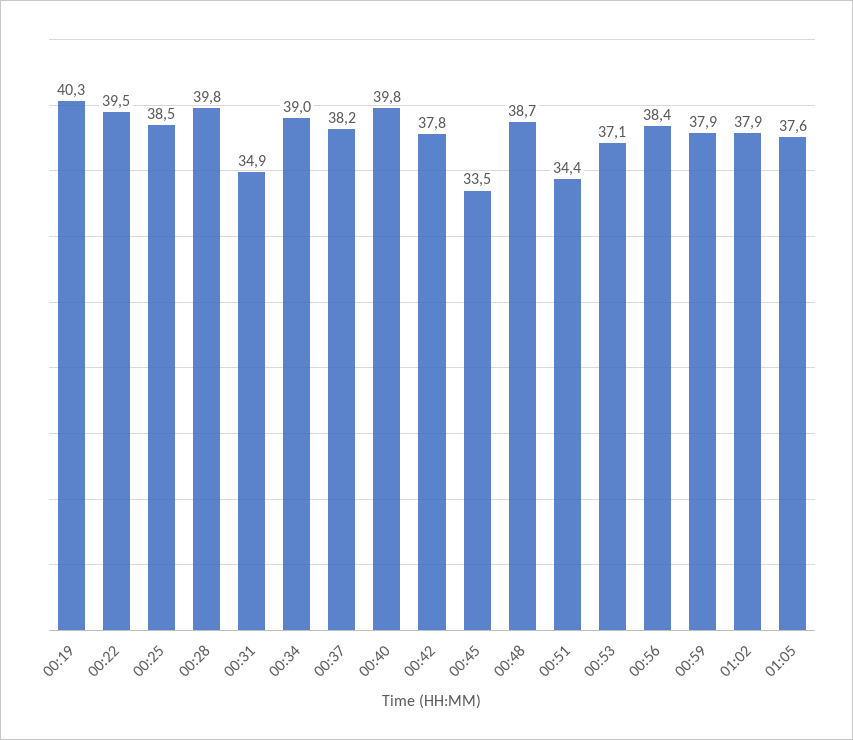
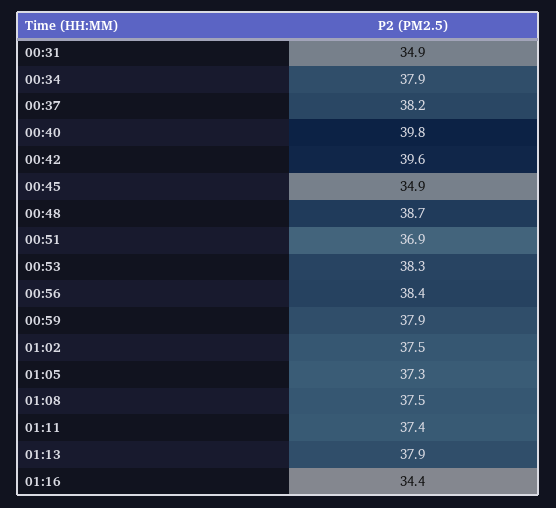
00:19: 40.3 -> none
00:22: 39.5 -> none
00:25: 38.5 -> none
00:28: 39.8 -> none
00:34: 39 -> 37.9
00:42: 37.8 -> 39.6
00:45: 33.5 -> 34.9
00:51: 34.4 -> 36.9
00:53: 37.1 -> 38.3
01:02: 37.9 -> 37.5
01:05: 37.6 -> 37.3
01:08: none -> 37.5
01:11: none -> 37.4
01:13: none -> 37.9
01:16: none -> 34.4

